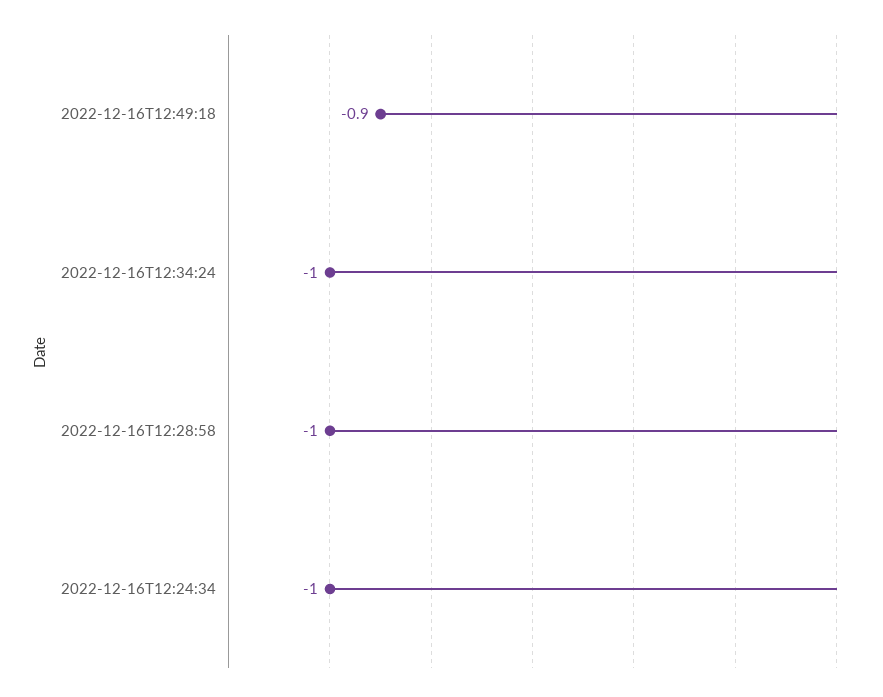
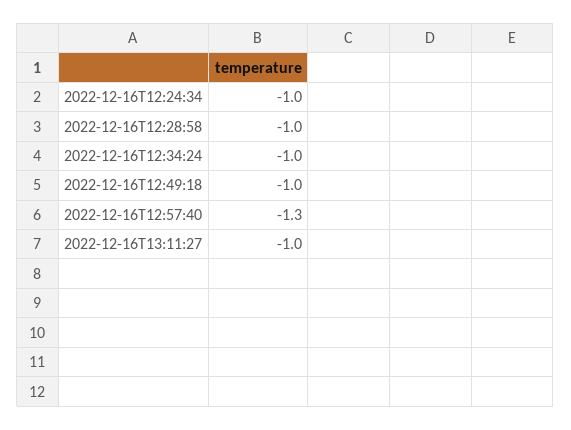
2022-12-16T12:49:18: -0.9 -> -1
2022-12-16T12:57:40: none -> -1.3
2022-12-16T13:11:27: none -> -1

